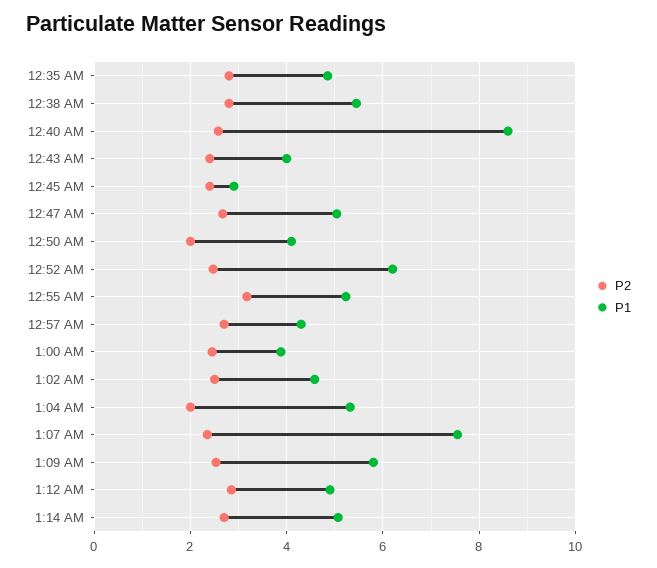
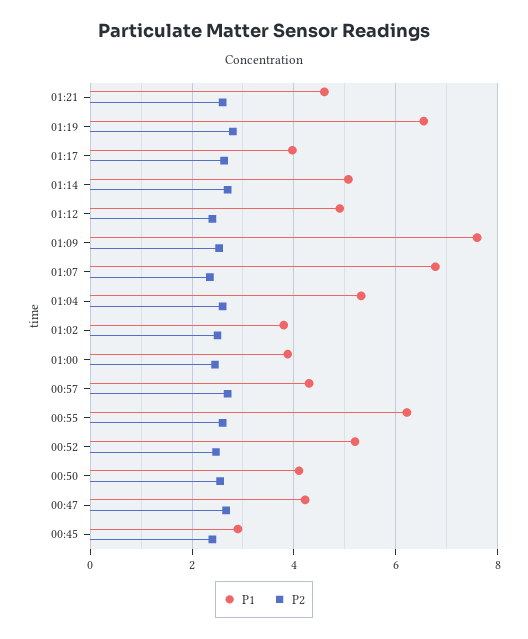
P2, 12:35 AM: 2.8 -> none
P1, 12:35 AM: 4.8 -> none
P2, 12:38 AM: 2.8 -> none
P1, 12:38 AM: 5.4 -> none
P2, 12:40 AM: 2.6 -> none
P1, 12:40 AM: 8.6 -> none
P2, 12:43 AM: 2.4 -> none
P1, 12:43 AM: 4 -> none
P1, 12:47 AM: 5 -> 4.2
P2, 12:50 AM: 2 -> 2.6
P1, 12:52 AM: 6.2 -> 5.2
P2, 12:55 AM: 3.2 -> 2.6
P1, 12:55 AM: 5.2 -> 6.2
P1, 1:02 AM: 4.6 -> 3.8
P2, 1:04 AM: 2 -> 2.6
P1, 1:07 AM: 7.6 -> 6.8
P1, 1:09 AM: 5.8 -> 7.6
P2, 1:12 AM: 2.8 -> 2.4
P1, 01:21: none -> 4.6
P2, 01:21: none -> 2.6
P1, 01:19: none -> 6.6
P2, 01:19: none -> 2.8
P1, 01:17: none -> 4
P2, 01:17: none -> 2.6

